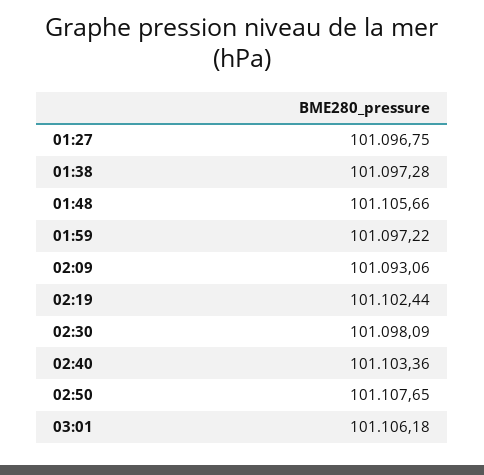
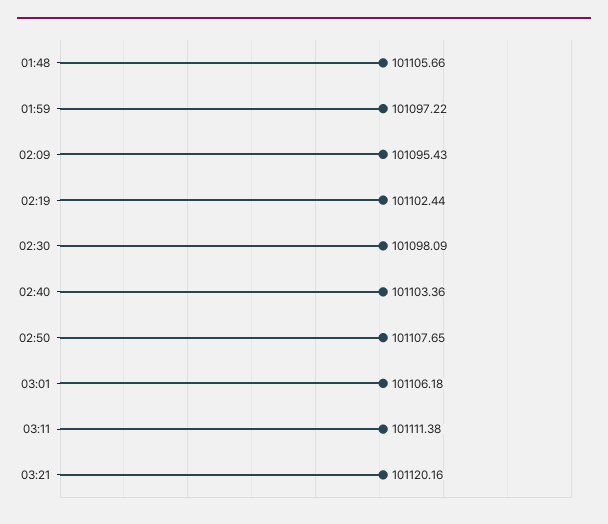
01:27: 101096.75 -> none
01:38: 101097.28 -> none
02:09: 101093.06 -> 101095.43
03:11: none -> 101111.38
03:21: none -> 101120.16

